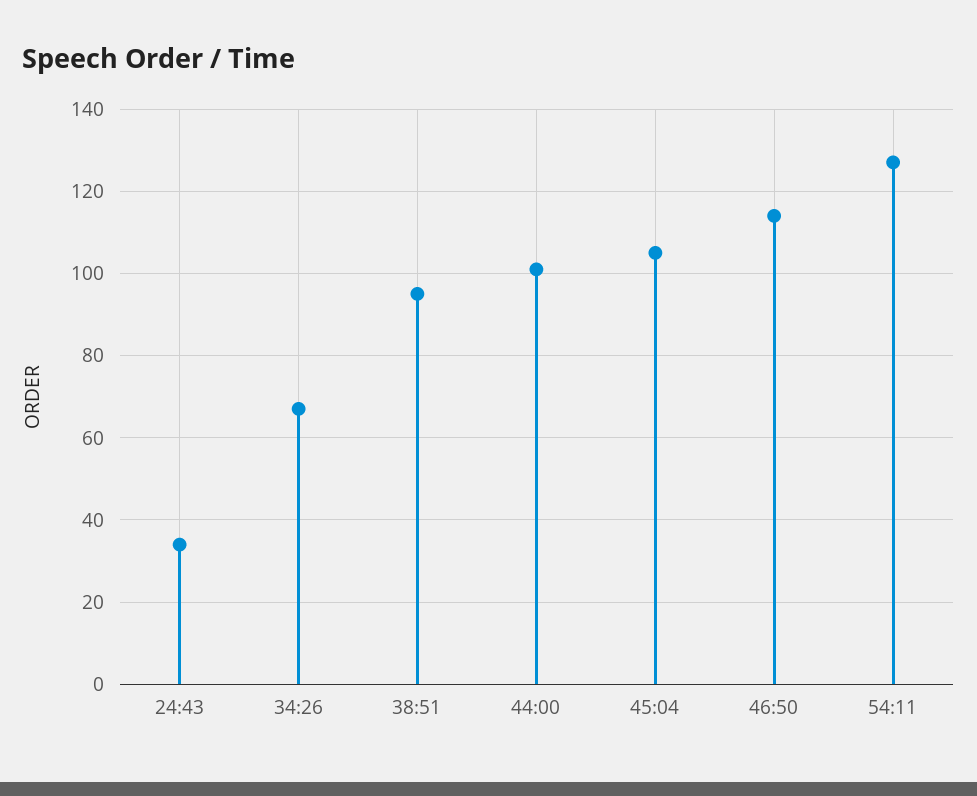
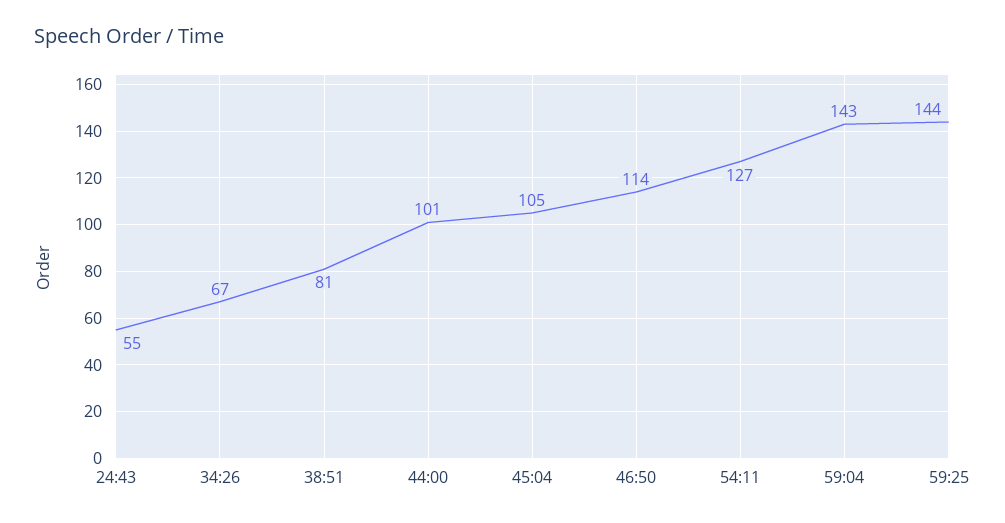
24:43: 35 -> 55
38:51: 95 -> 81
59:04: none -> 143
59:25: none -> 144

